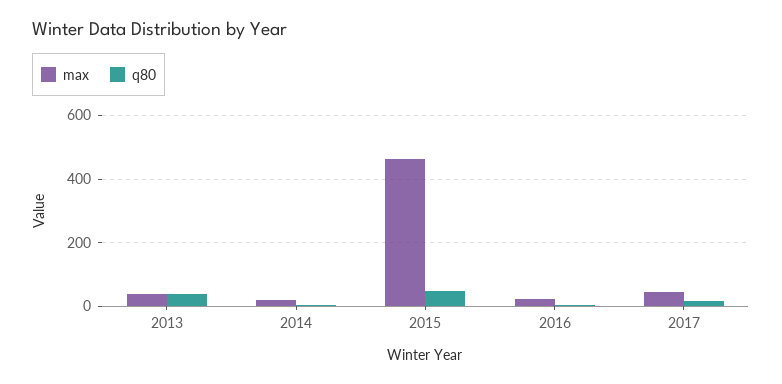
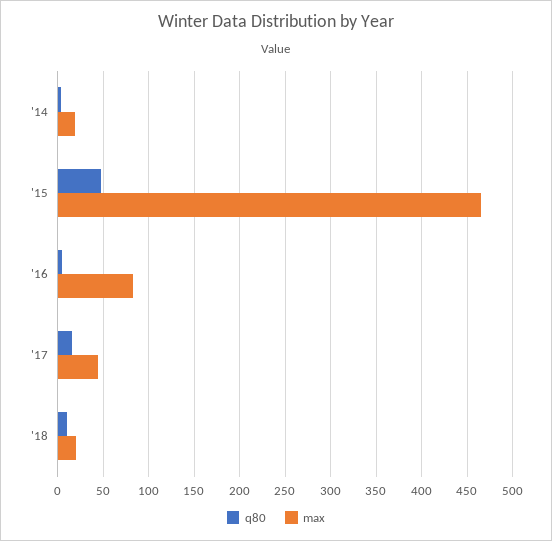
max, 2013: 40 -> none
q80, 2013: 40 -> none
max, 2016: 20 -> 80
q80, '18: none -> 10
max, '18: none -> 20

